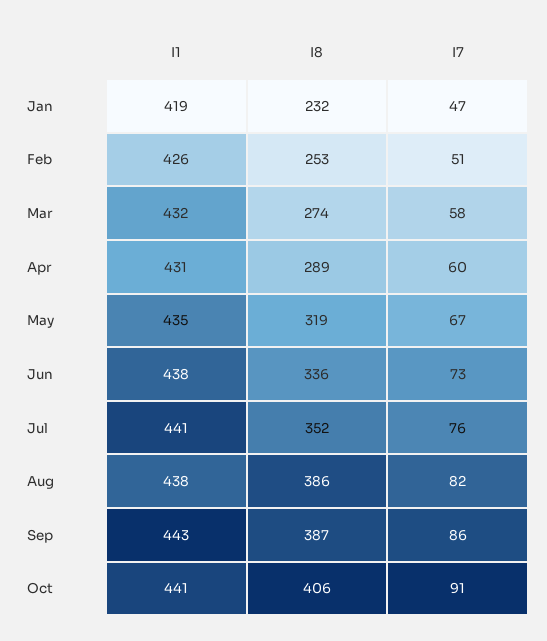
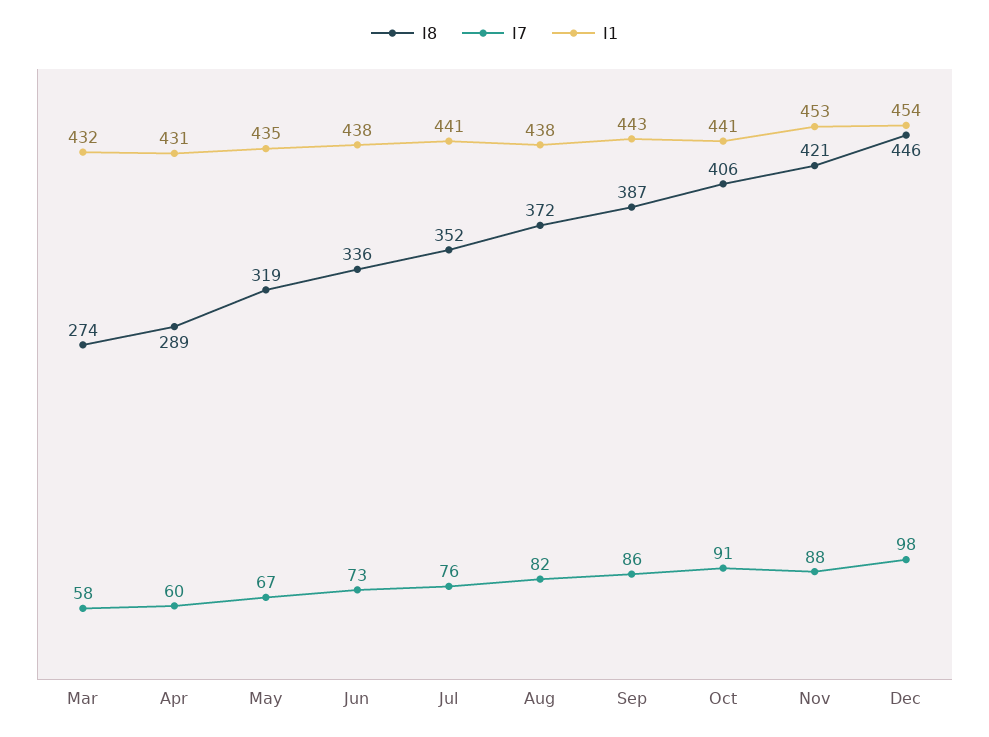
I1, Jan: 419 -> none
I8, Jan: 232 -> none
I7, Jan: 47 -> none
I1, Feb: 426 -> none
I8, Feb: 253 -> none
I7, Feb: 51 -> none
I8, Aug: 386 -> 372
I8, Nov: none -> 421
I7, Nov: none -> 88
I1, Nov: none -> 453
I8, Dec: none -> 446
I7, Dec: none -> 98
I1, Dec: none -> 454

